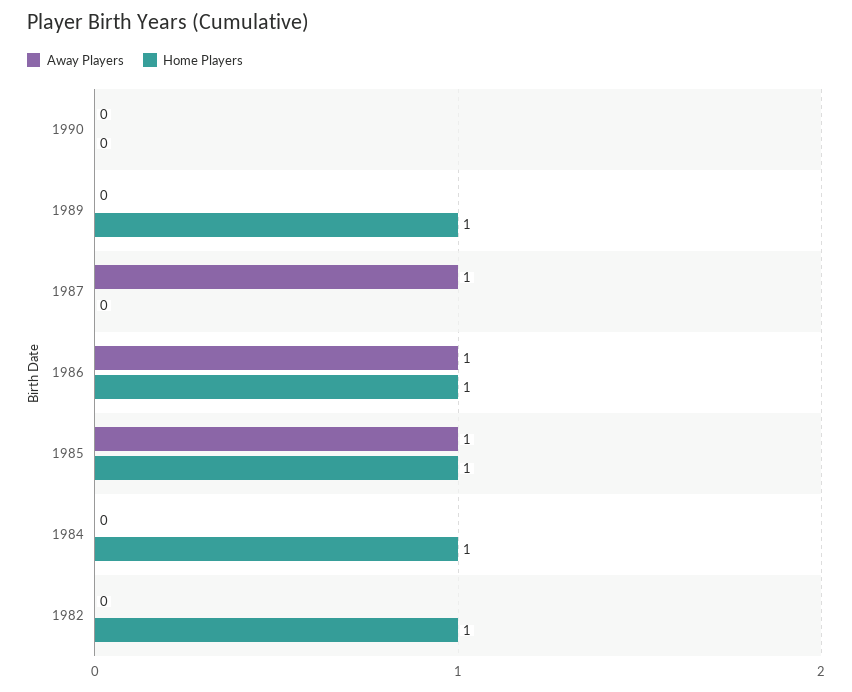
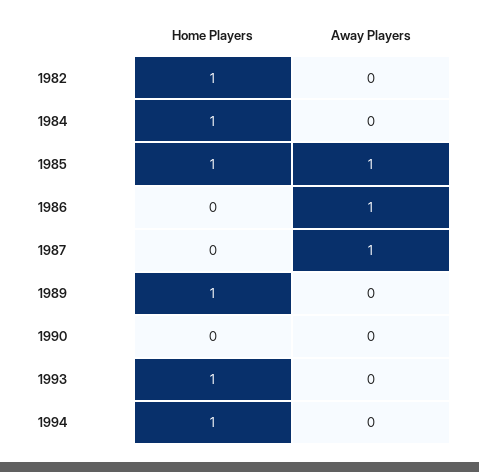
Home Players, 1986: 1 -> 0
Home Players, 1993: none -> 1
Away Players, 1993: none -> 0
Home Players, 1994: none -> 1
Away Players, 1994: none -> 0

